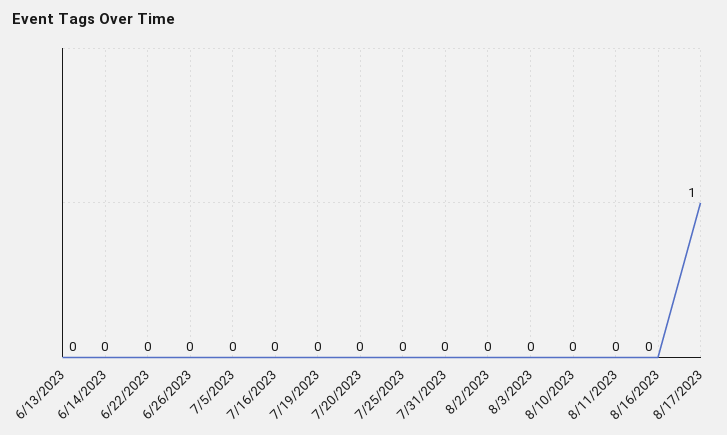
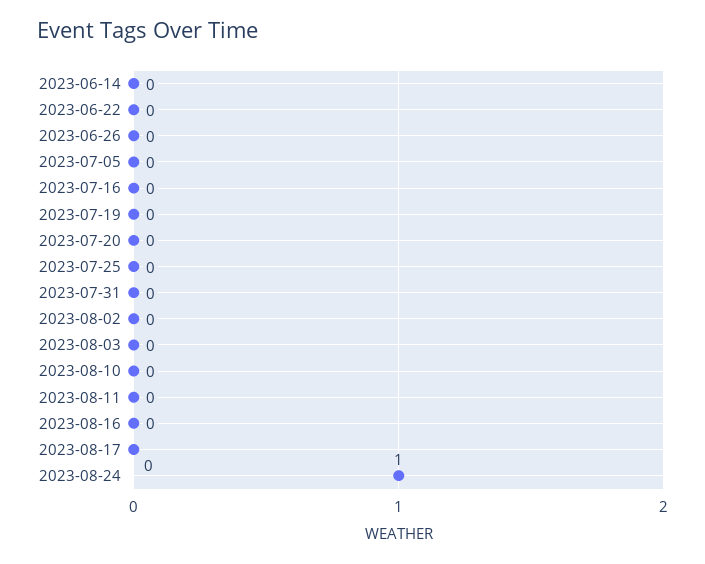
6/13/2023: 0 -> none
8/17/2023: 1 -> 0
2023-08-24: none -> 1

